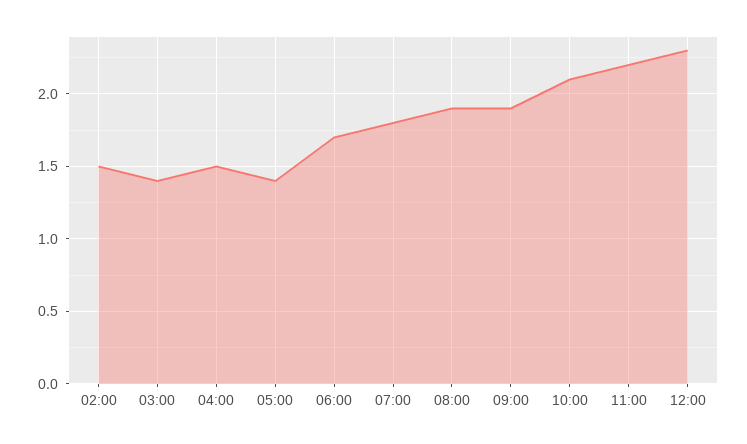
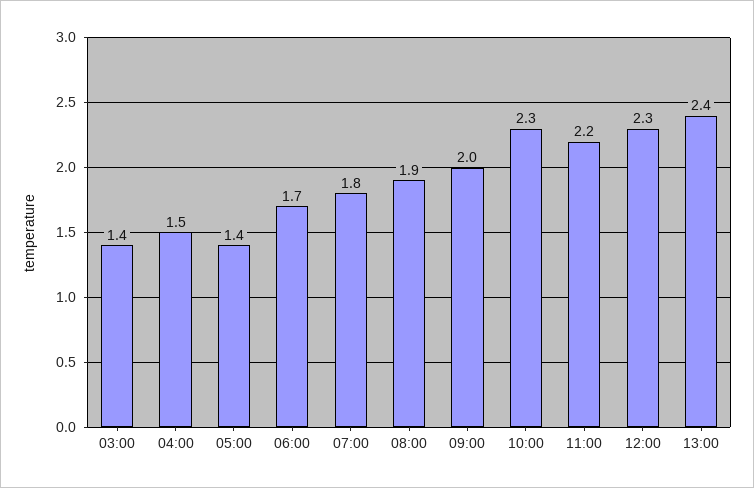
02:00: 1.5 -> none
09:00: 1.9 -> 2
10:00: 2.1 -> 2.3
13:00: none -> 2.4

